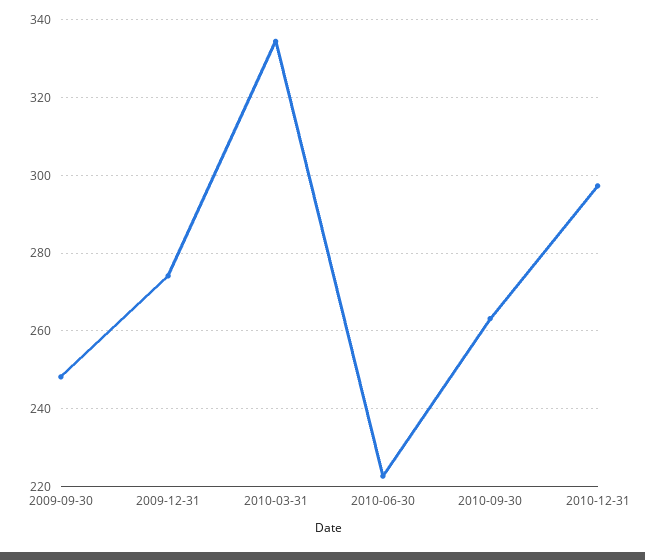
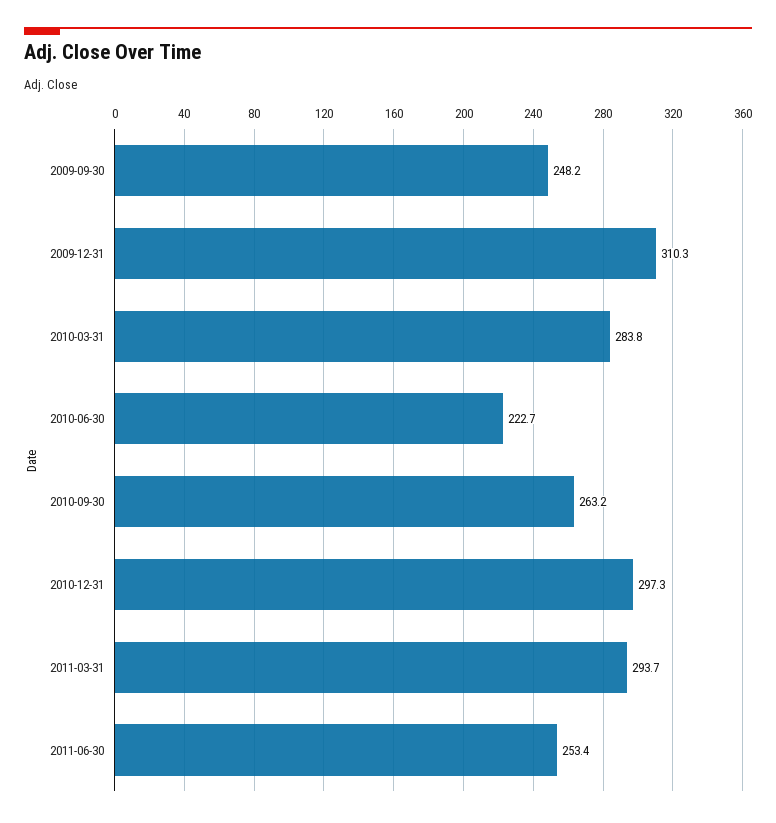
2009-12-31: 274 -> 310.3
2010-03-31: 334 -> 283.8
2011-03-31: none -> 293.7
2011-06-30: none -> 253.4

